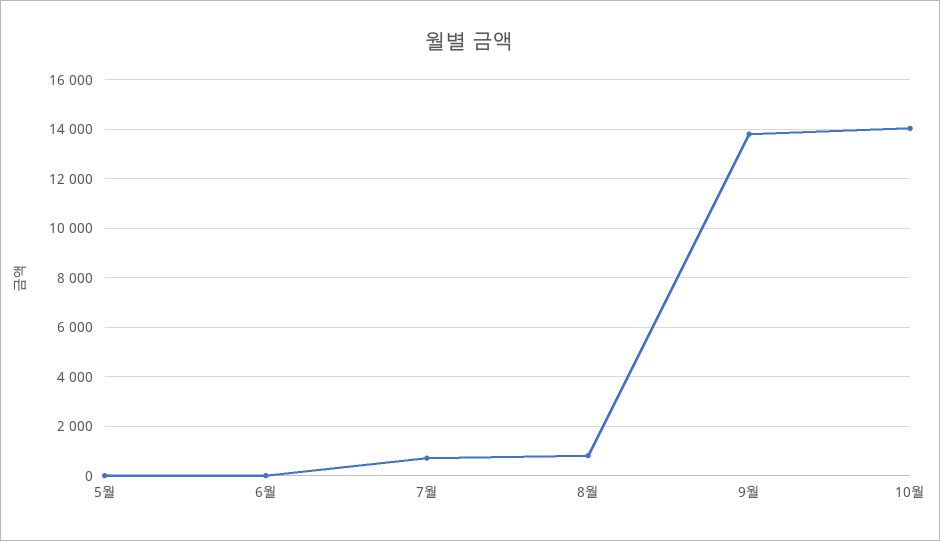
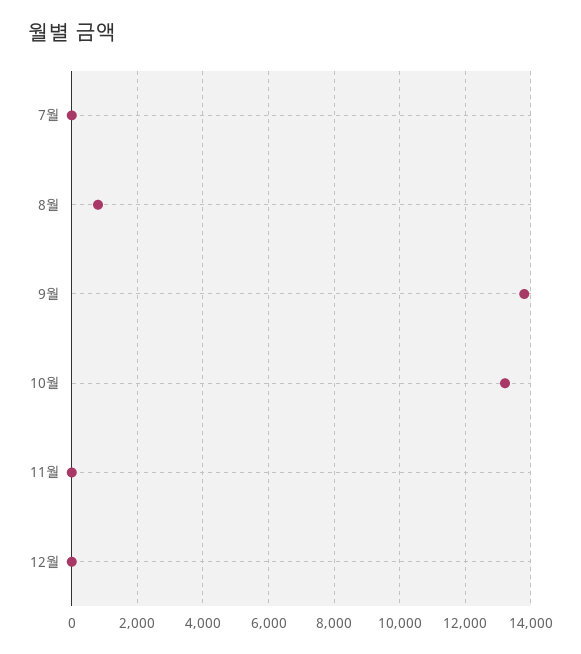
5월: 0 -> none
6월: 0 -> none
7월: 750 -> 0
10월: 14000 -> 13200
11월: none -> 0
12월: none -> 0

